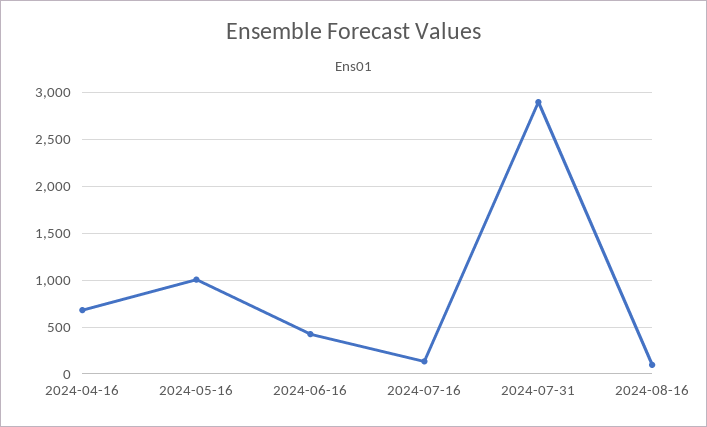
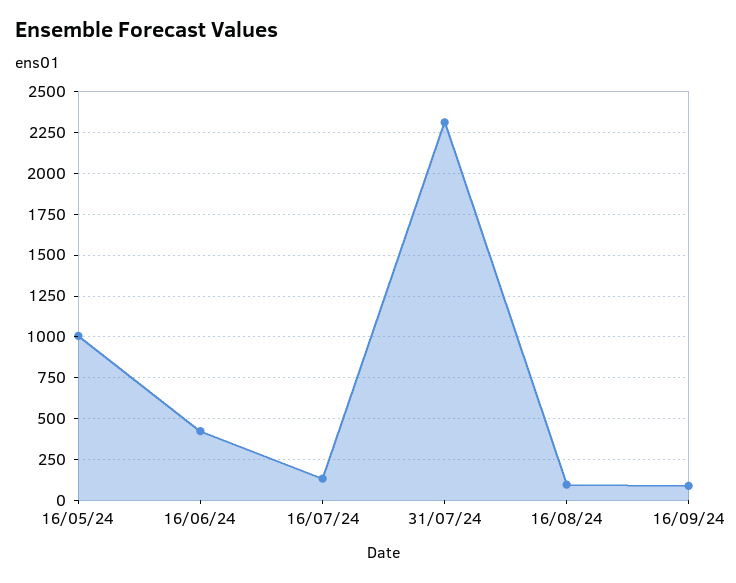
2024-04-16: 700 -> none
2024-07-31: 2900 -> 2300
16/09/24: none -> 100

